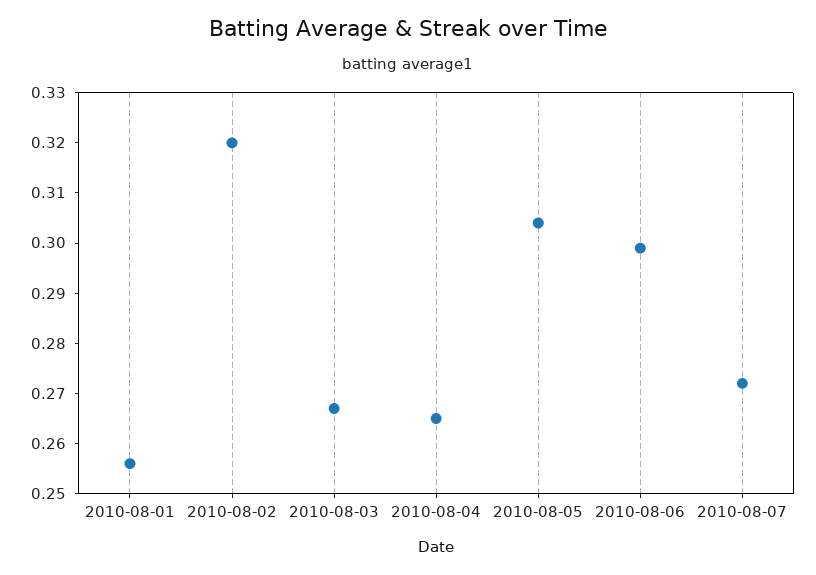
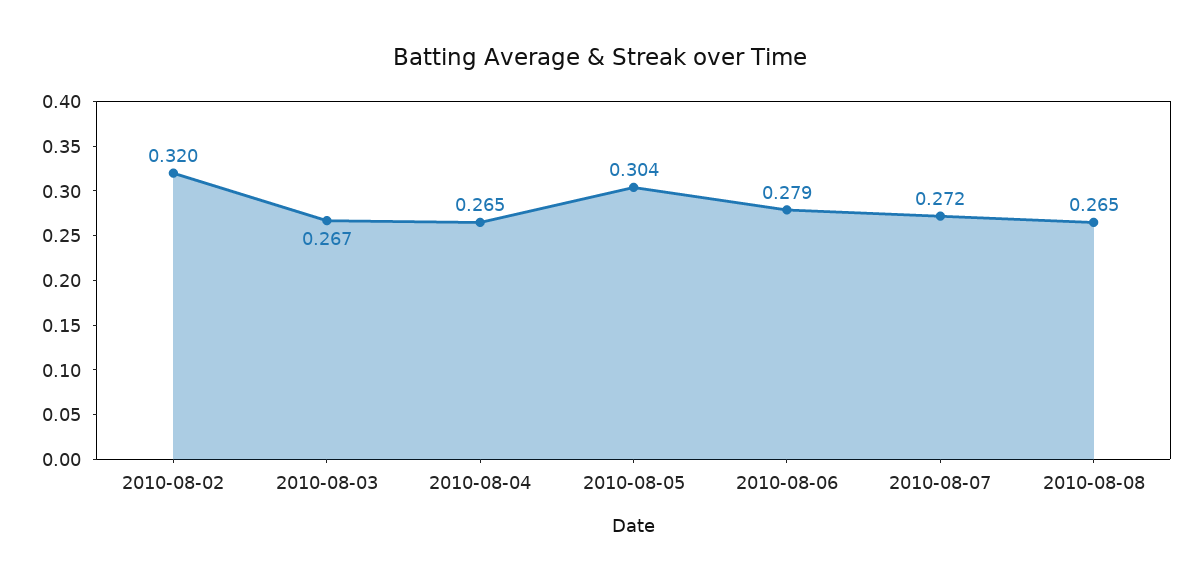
2010-08-01: 0.255 -> none
2010-08-06: 0.3 -> 0.279
2010-08-08: none -> 0.265

